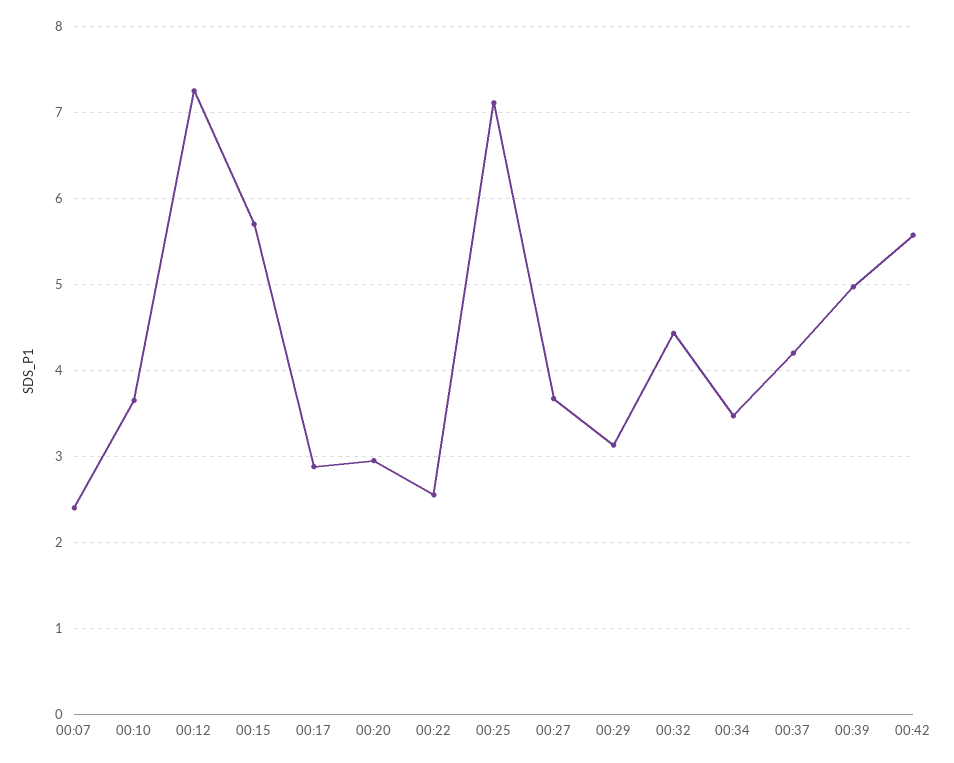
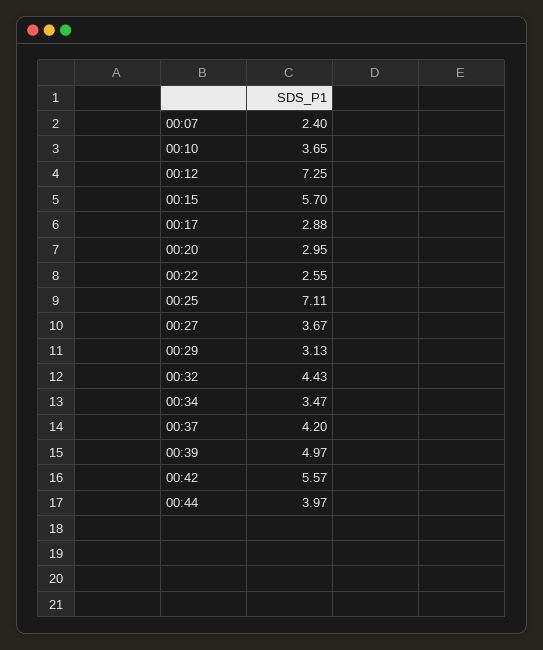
00:44: none -> 3.97

